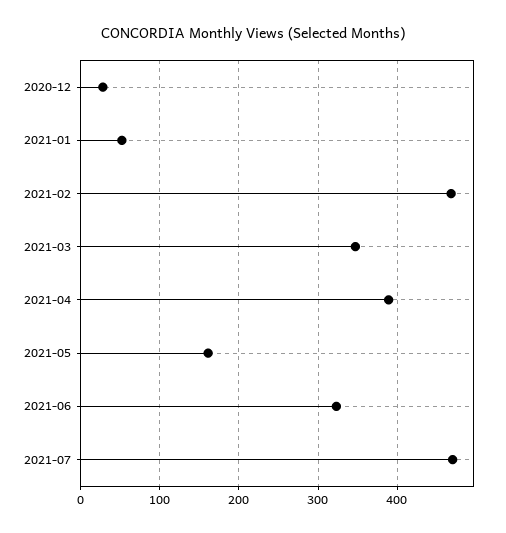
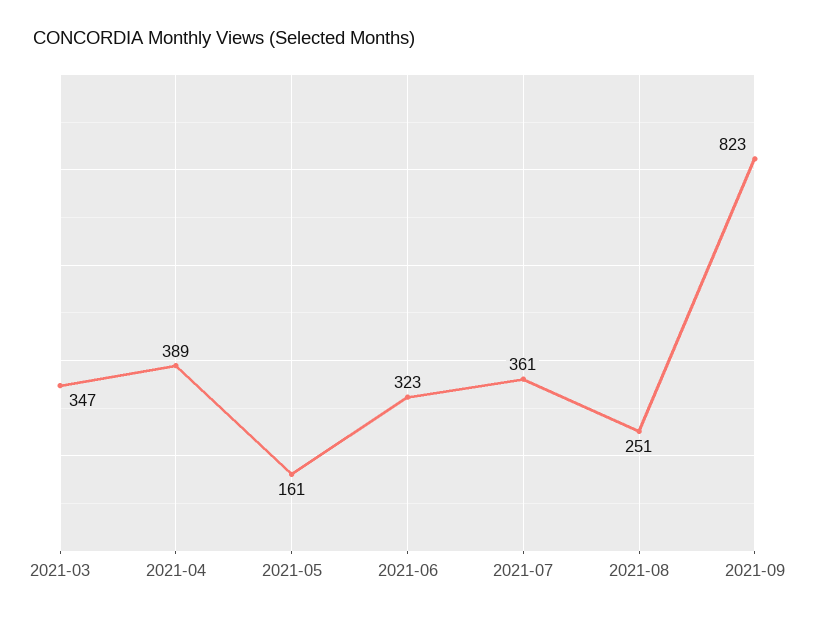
2020-12: 30 -> none
2021-01: 50 -> none
2021-02: 470 -> none
2021-07: 470 -> 361
2021-08: none -> 251
2021-09: none -> 823

